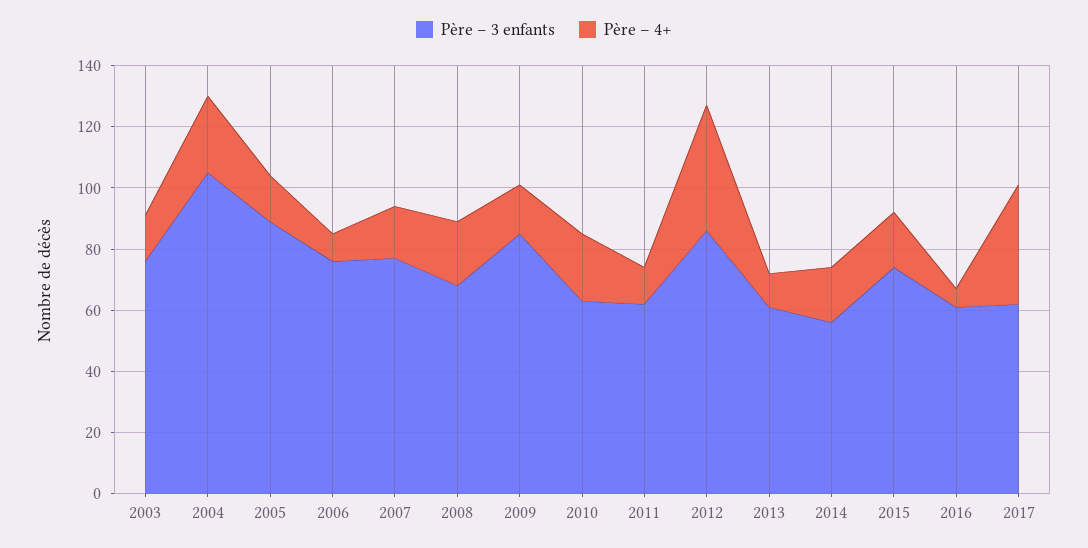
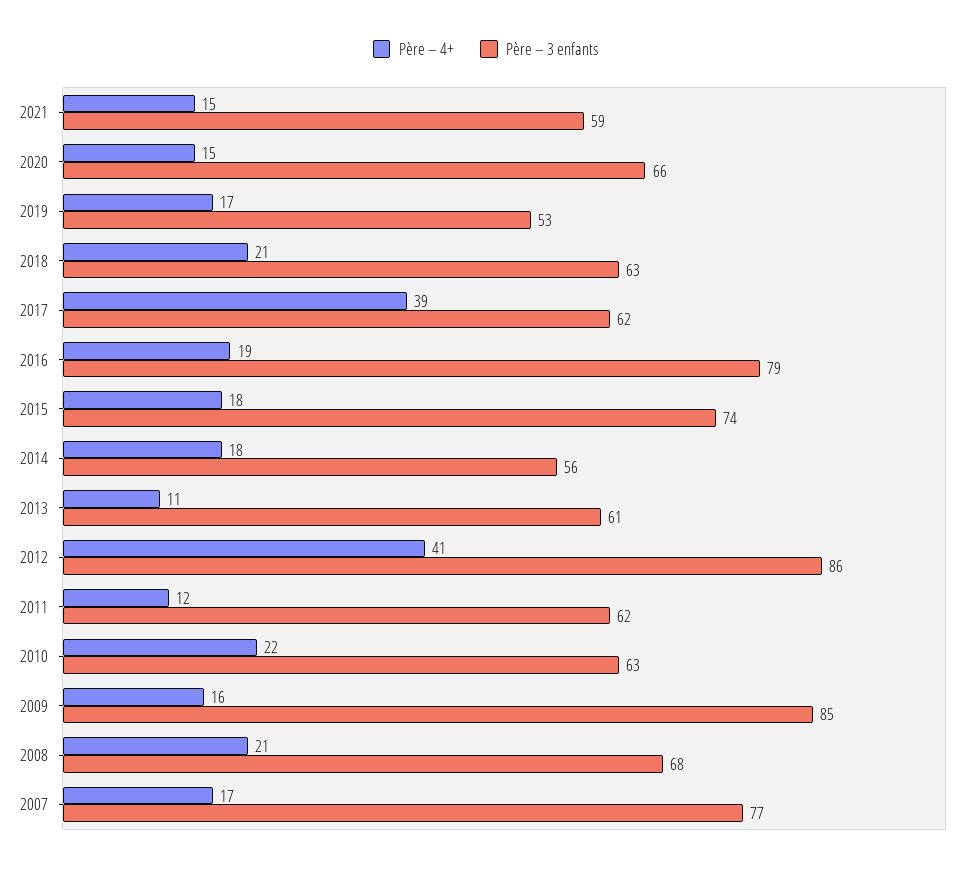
Père – 3 enfants, 2003: 75 -> none
Père – 4+, 2003: 15 -> none
Père – 3 enfants, 2004: 105 -> none
Père – 4+, 2004: 25 -> none
Père – 3 enfants, 2005: 90 -> none
Père – 4+, 2005: 15 -> none
Père – 3 enfants, 2006: 75 -> none
Père – 4+, 2006: 10 -> none
Père – 3 enfants, 2016: 60 -> 79
Père – 4+, 2016: 5 -> 19
Père – 4+, 2021: none -> 15
Père – 3 enfants, 2021: none -> 59
Père – 4+, 2020: none -> 15
Père – 3 enfants, 2020: none -> 66
Père – 4+, 2019: none -> 17
Père – 3 enfants, 2019: none -> 53
Père – 4+, 2018: none -> 21
Père – 3 enfants, 2018: none -> 63

